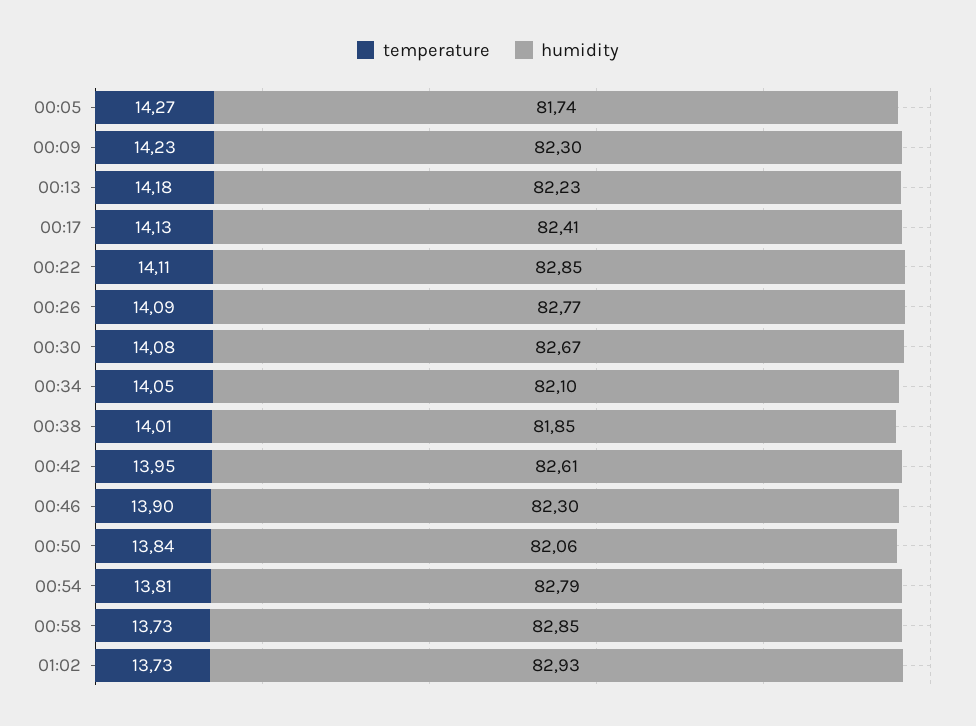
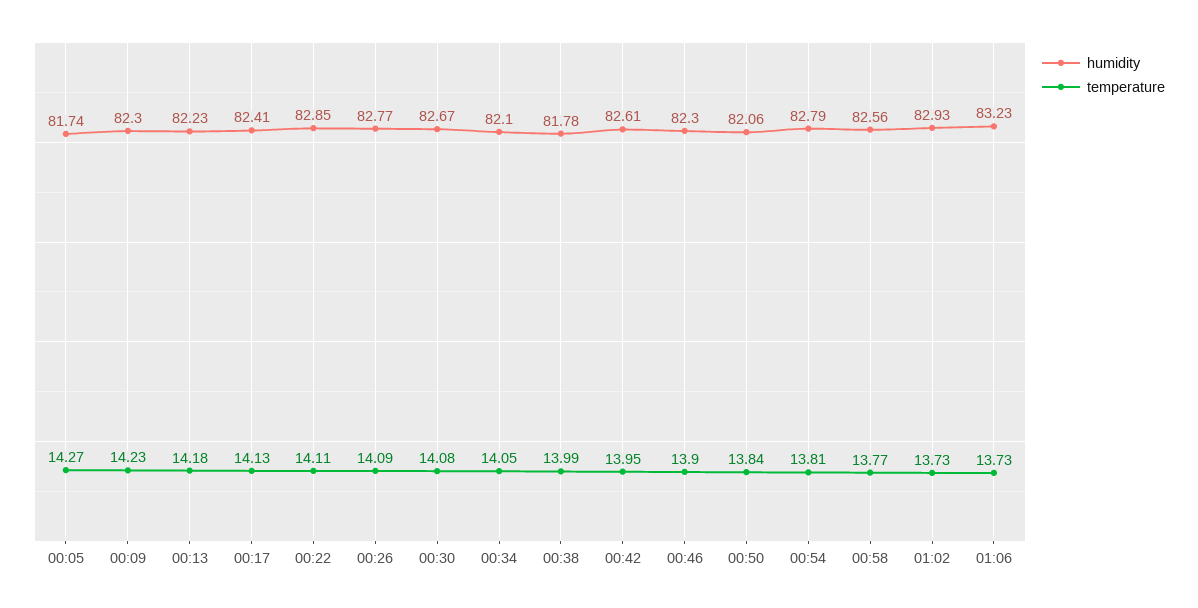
temperature, 00:38: 14.01 -> 13.99
humidity, 00:38: 81.85 -> 81.78
temperature, 00:58: 13.73 -> 13.77
humidity, 00:58: 82.85 -> 82.56
humidity, 01:06: none -> 83.23
temperature, 01:06: none -> 13.73

